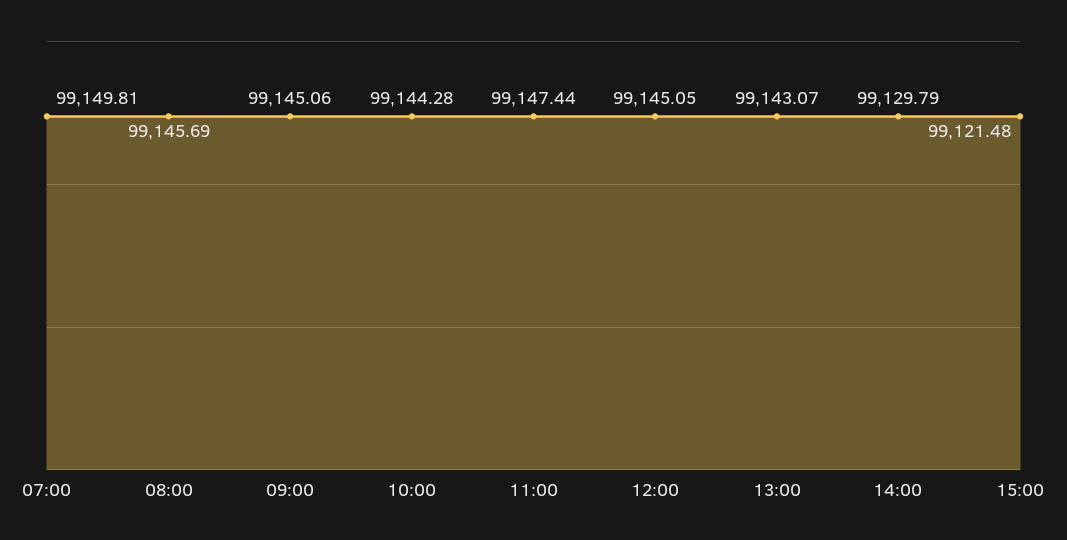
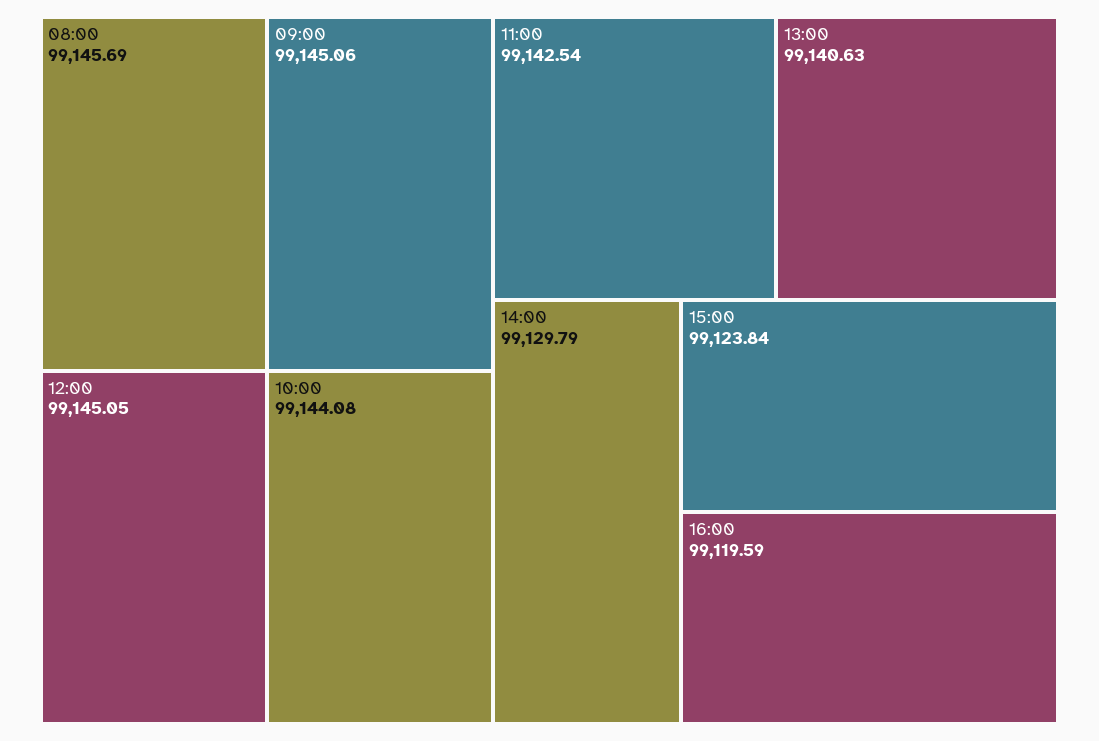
07:00: 99149.81 -> none
10:00: 99144.28 -> 99144.08
11:00: 99147.44 -> 99142.54
13:00: 99143.07 -> 99140.63
15:00: 99121.48 -> 99123.84
16:00: none -> 99119.59

